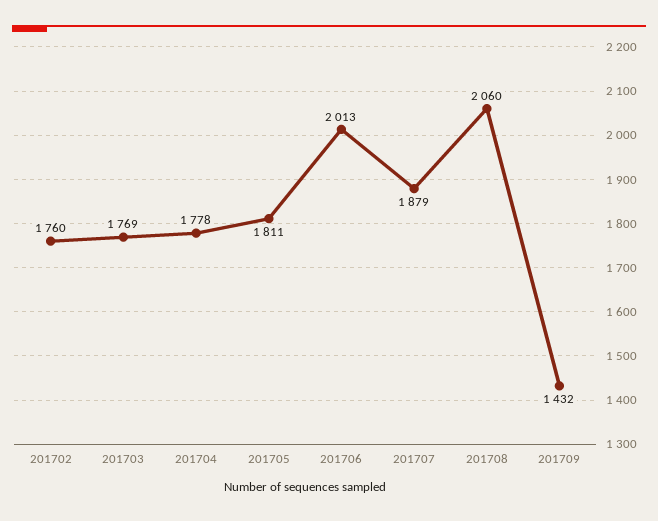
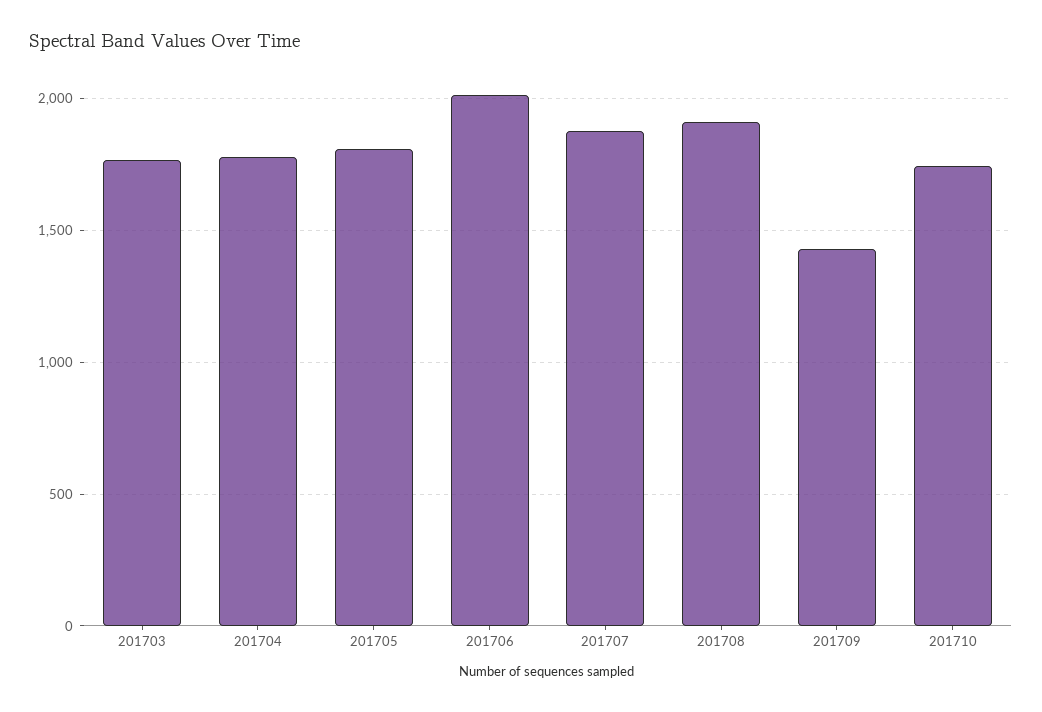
201702: 1760 -> none
201708: 2060 -> 1900
201710: none -> 1750

